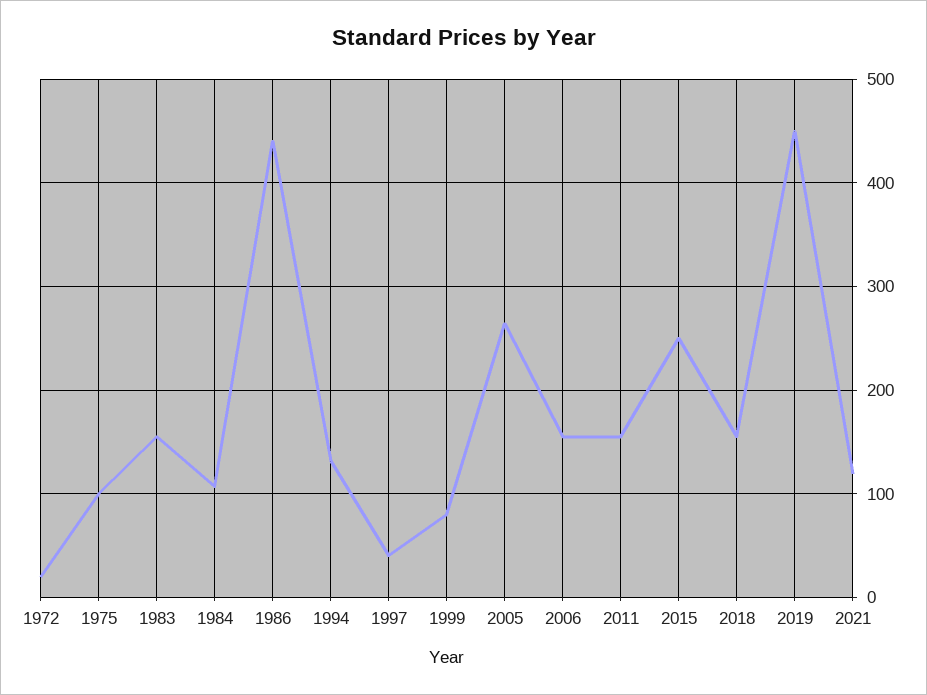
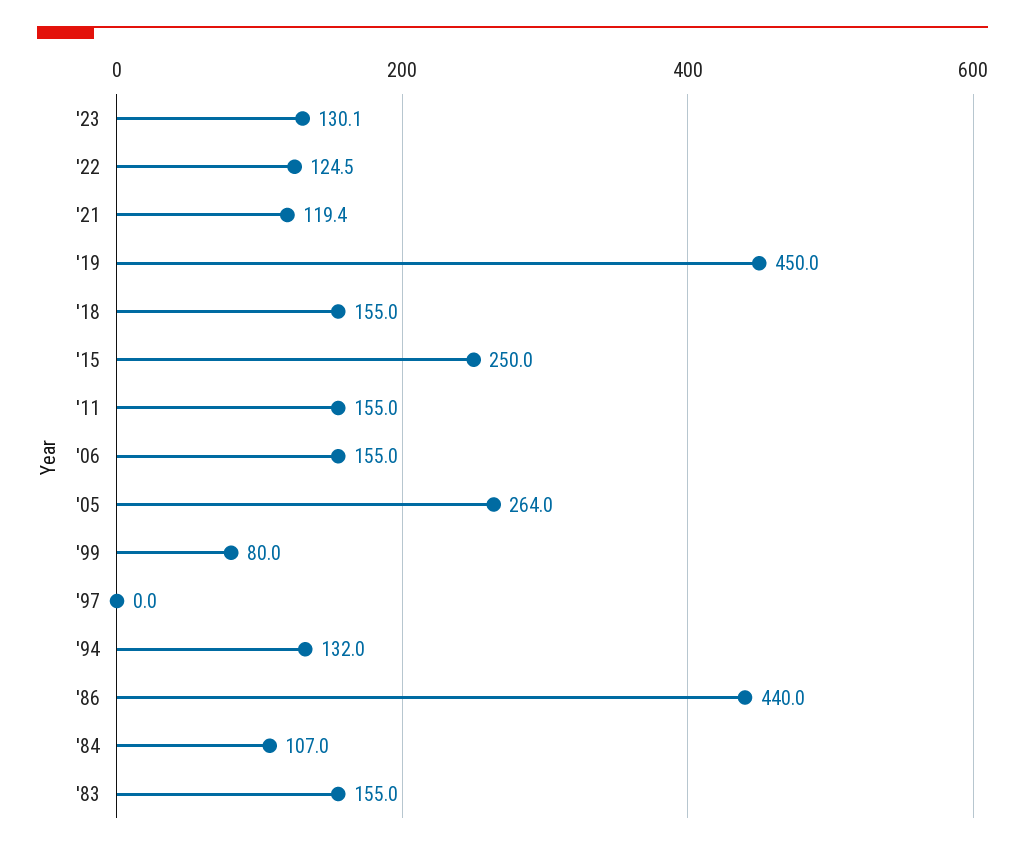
1972: 20 -> none
1975: 100 -> none
1997: 40 -> 0
'23: none -> 130.1
'22: none -> 124.5

